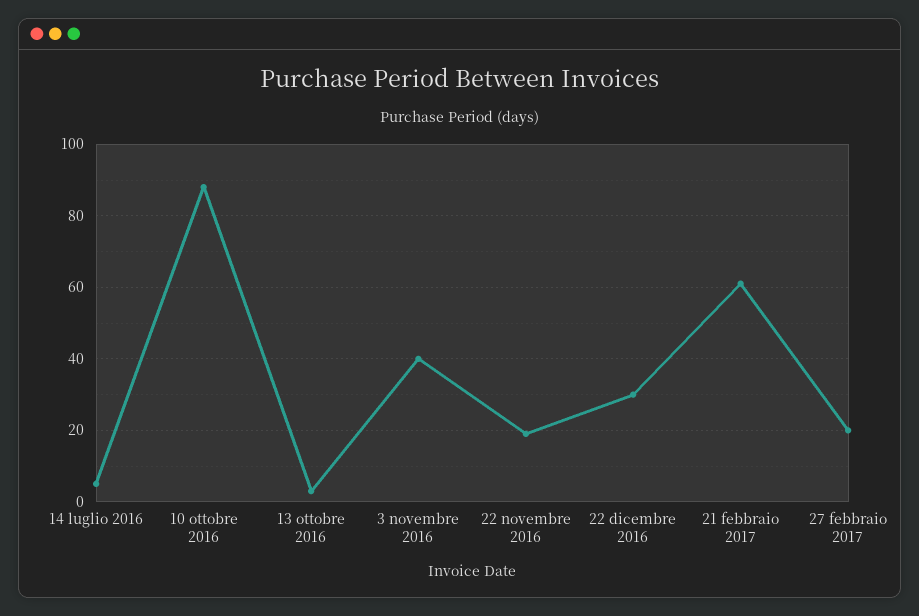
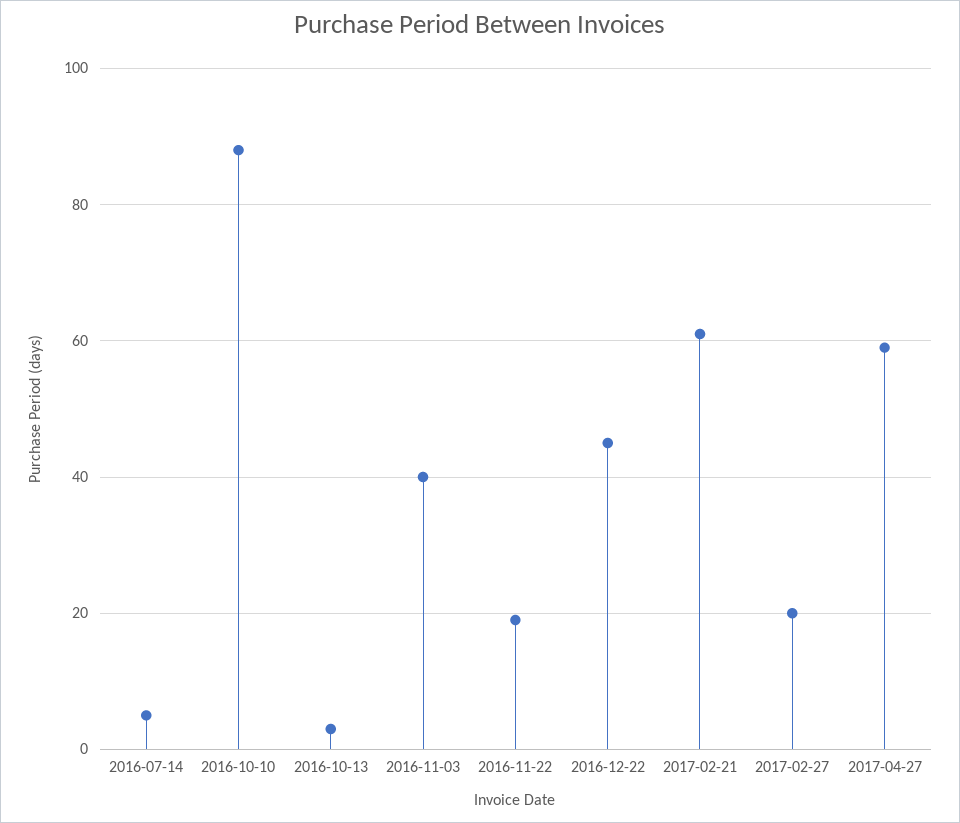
22 dicembre 2016: 30 -> 45
2017-04-27: none -> 60

